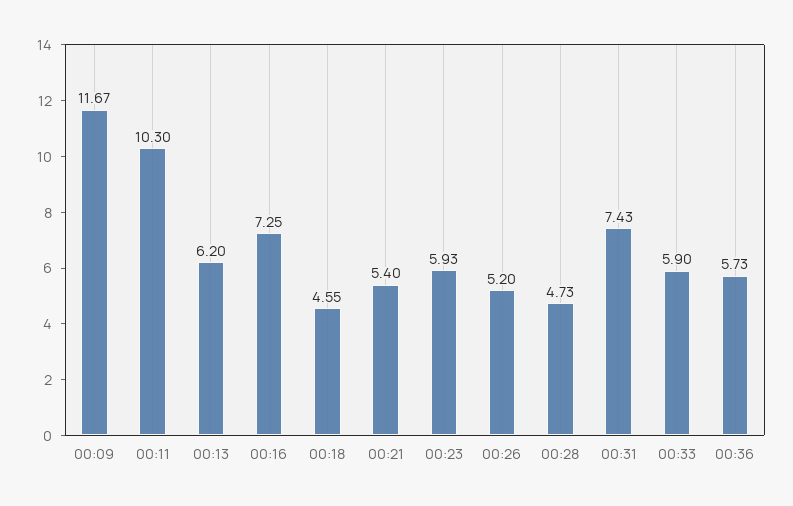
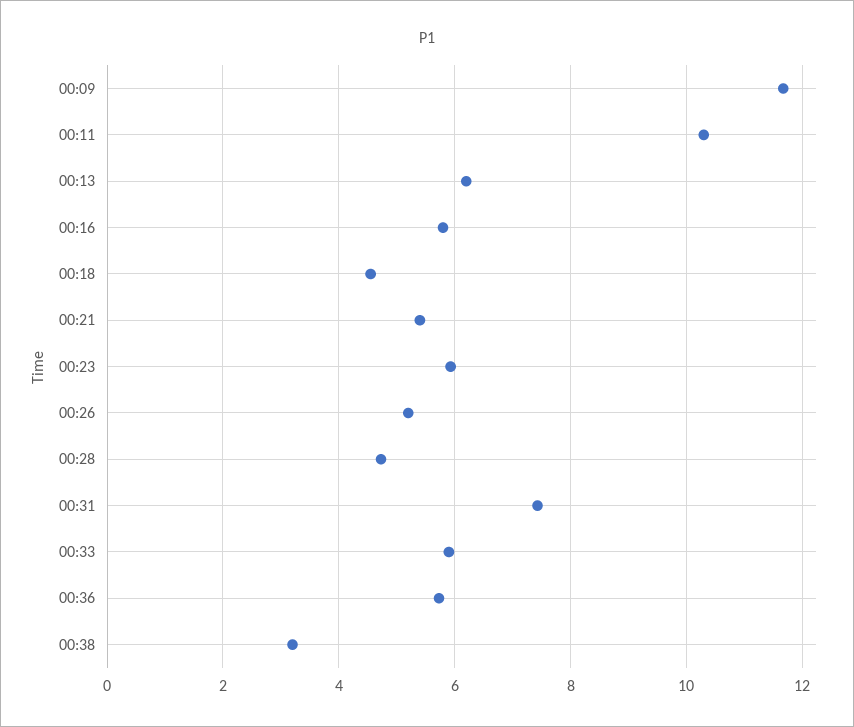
00:16: 7.25 -> 5.8
00:38: none -> 3.2

